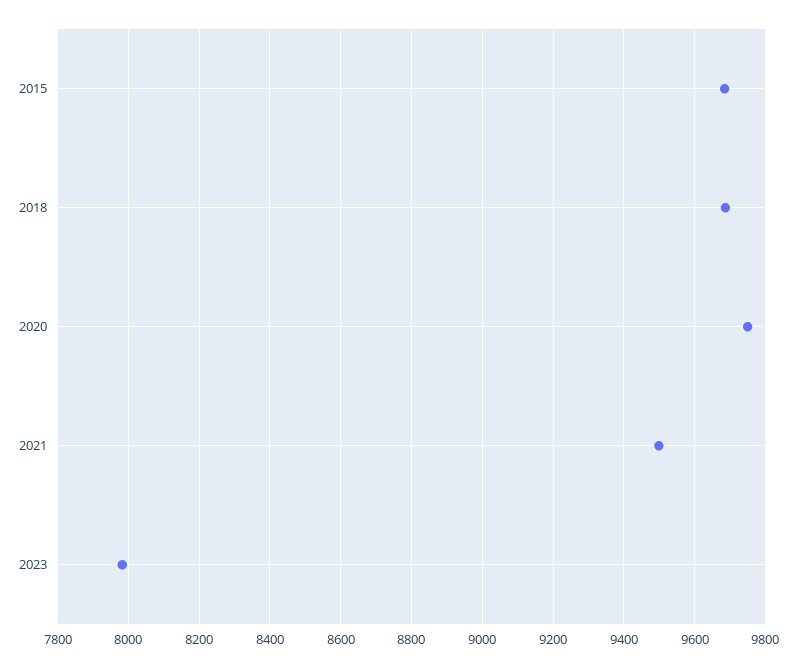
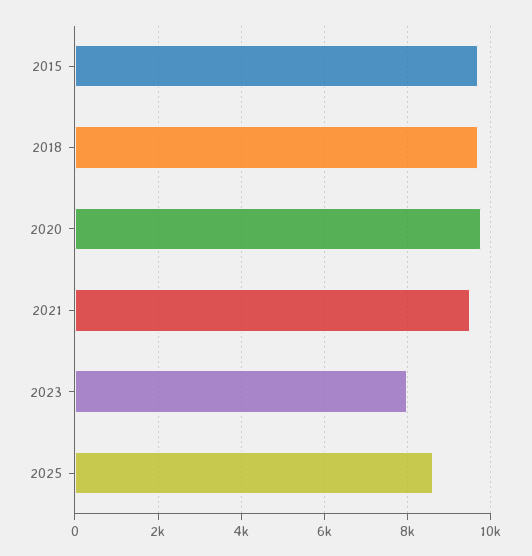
2025: none -> 8600

